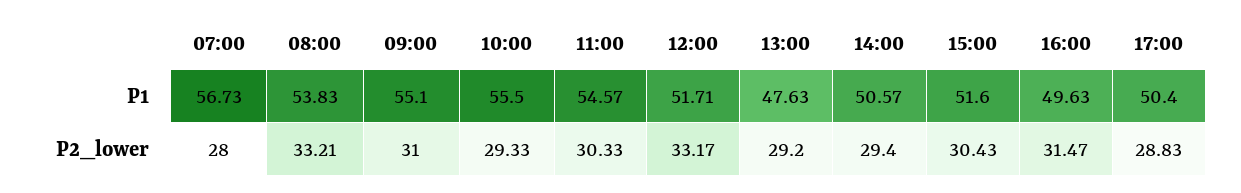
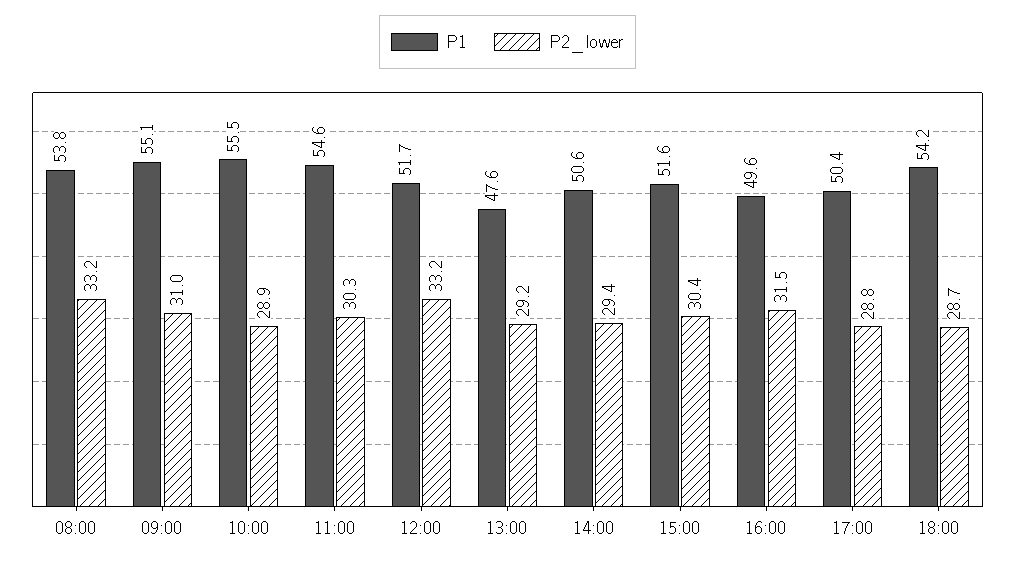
P1, 07:00: 56.73 -> none
P2_lower, 07:00: 28 -> none
P2_lower, 10:00: 29.33 -> 28.9
P1, 18:00: none -> 54.2
P2_lower, 18:00: none -> 28.7

